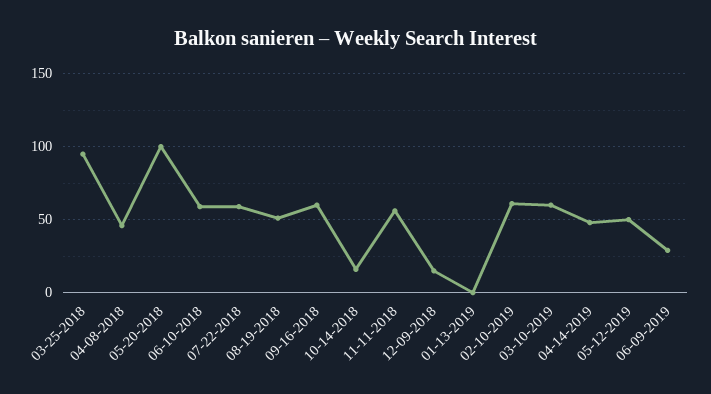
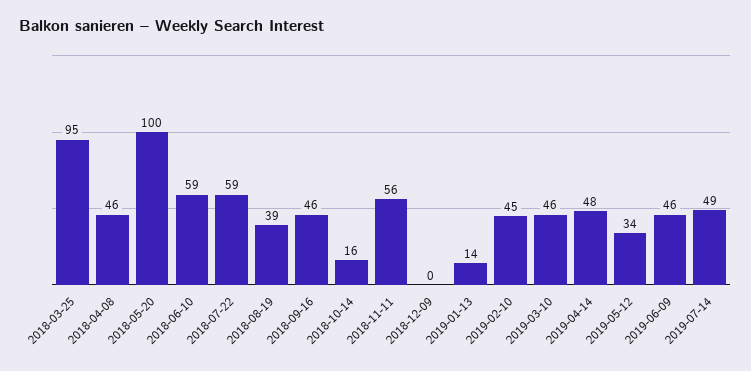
08-19-2018: 50 -> 39
09-16-2018: 60 -> 46
12-09-2018: 15 -> 0
01-13-2019: 0 -> 14
02-10-2019: 60 -> 45
03-10-2019: 60 -> 46
05-12-2019: 50 -> 34
06-09-2019: 30 -> 46
2019-07-14: none -> 49

